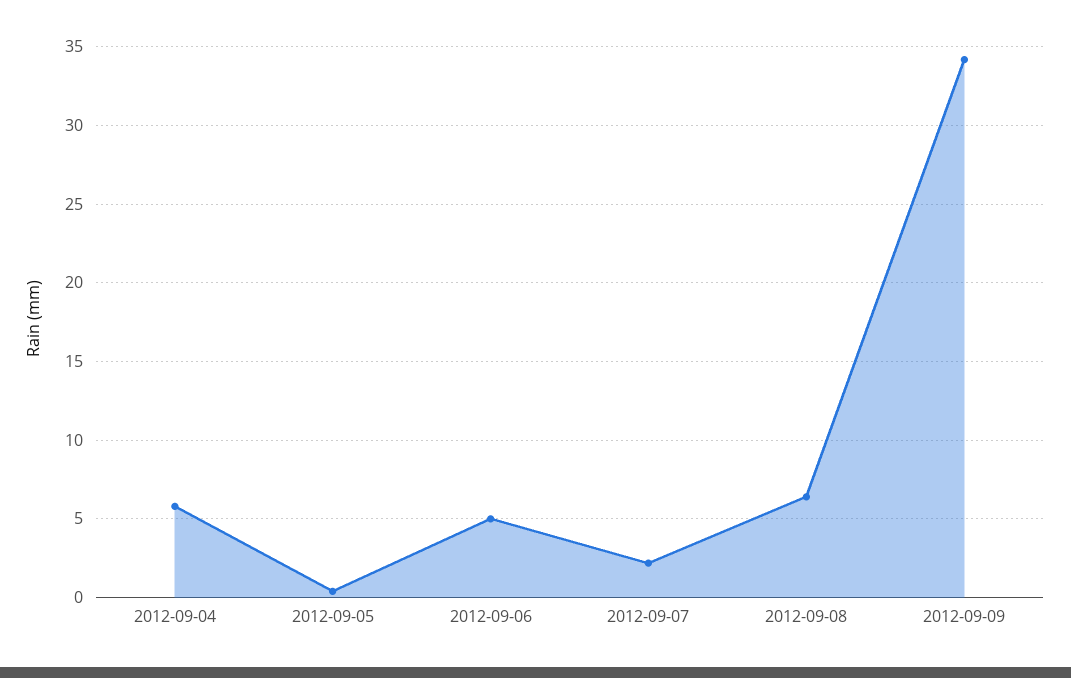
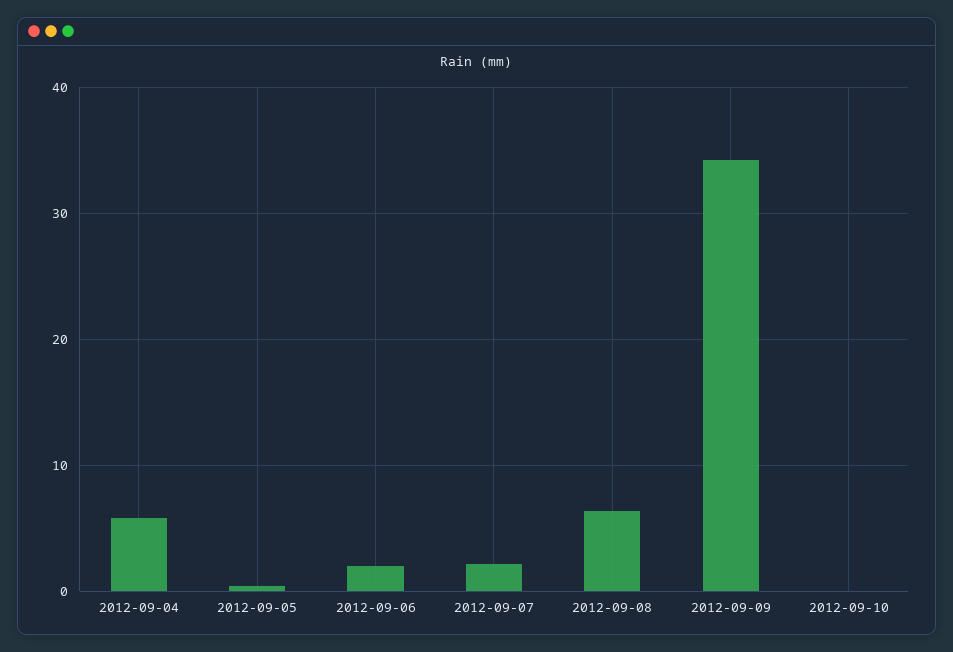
2012-09-06: 5 -> 2
2012-09-10: none -> 0

